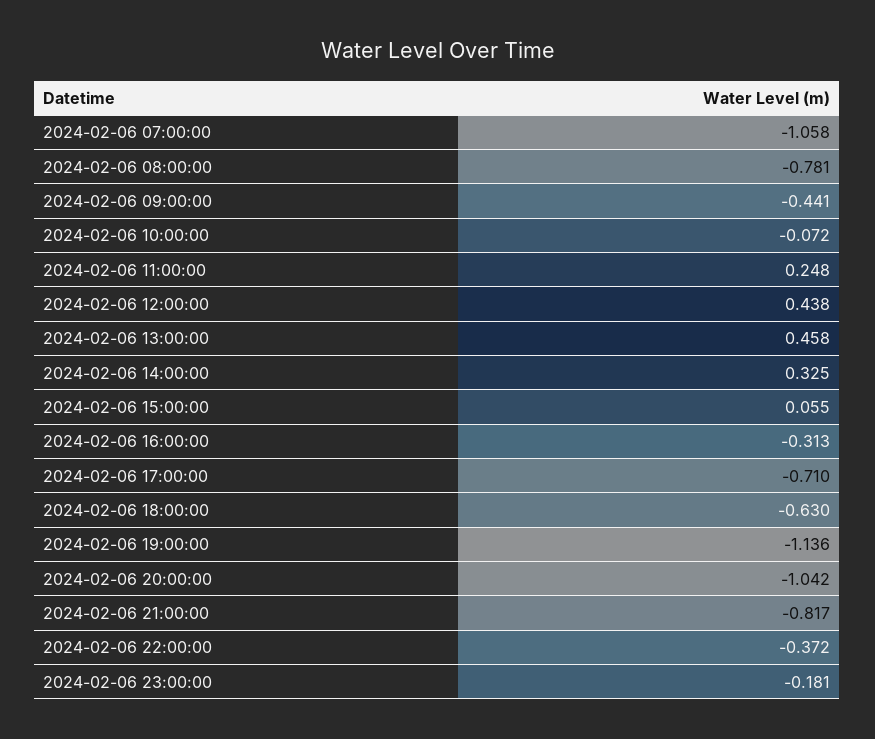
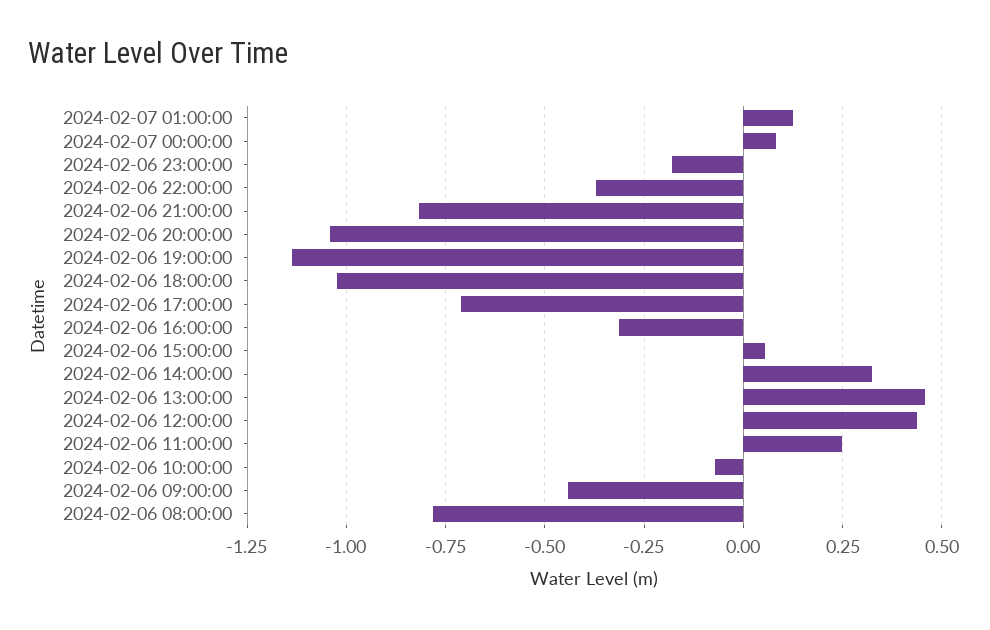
2024-02-06 07:00:00: -1.058 -> none
2024-02-06 18:00:00: -0.63 -> -1.025
2024-02-07 01:00:00: none -> 0.125
2024-02-07 00:00:00: none -> 0.075

